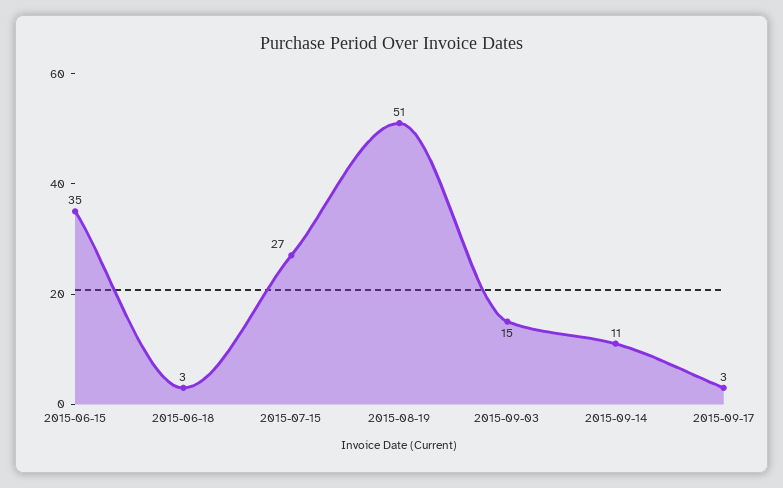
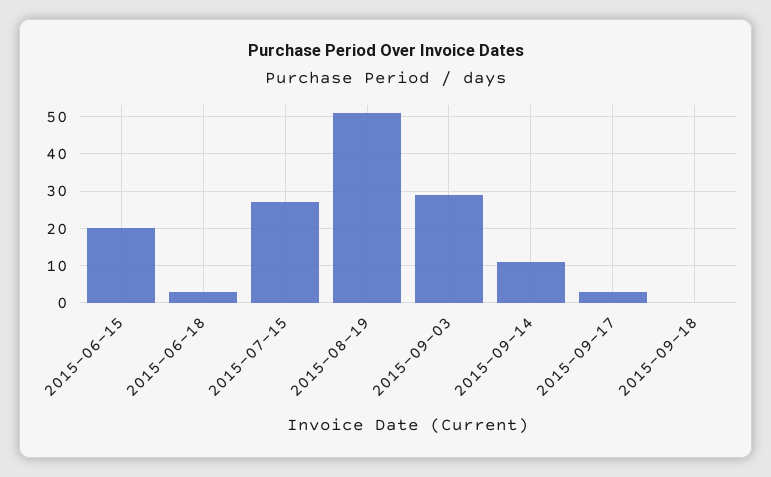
2015-06-15: 35 -> 20
2015-09-03: 15 -> 30
2015-09-18: none -> 0

